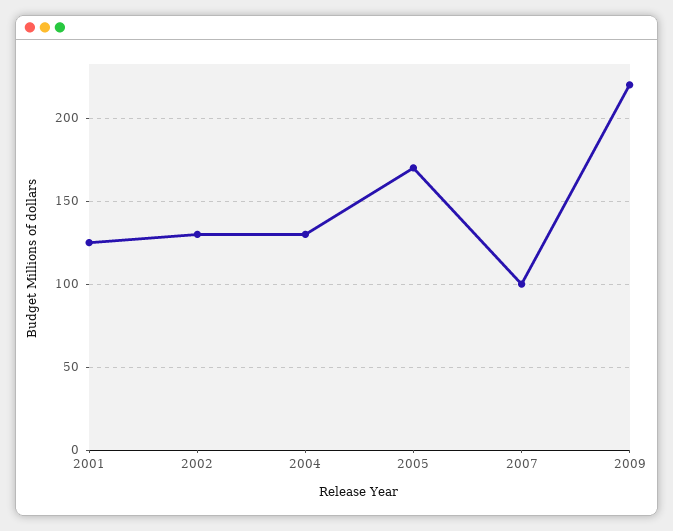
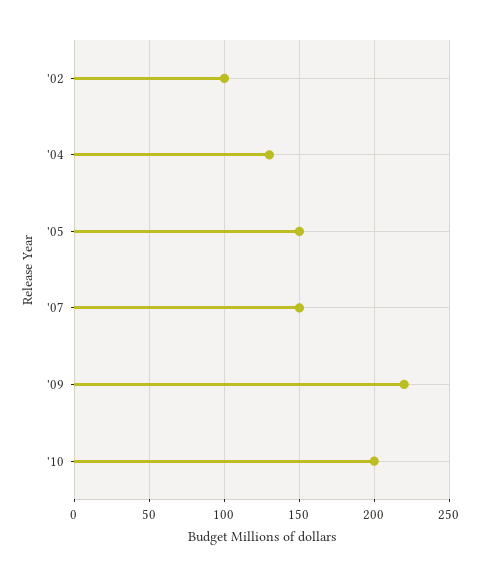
2001: 125 -> none
2002: 130 -> 100
2005: 170 -> 150
2007: 100 -> 150
'10: none -> 200

